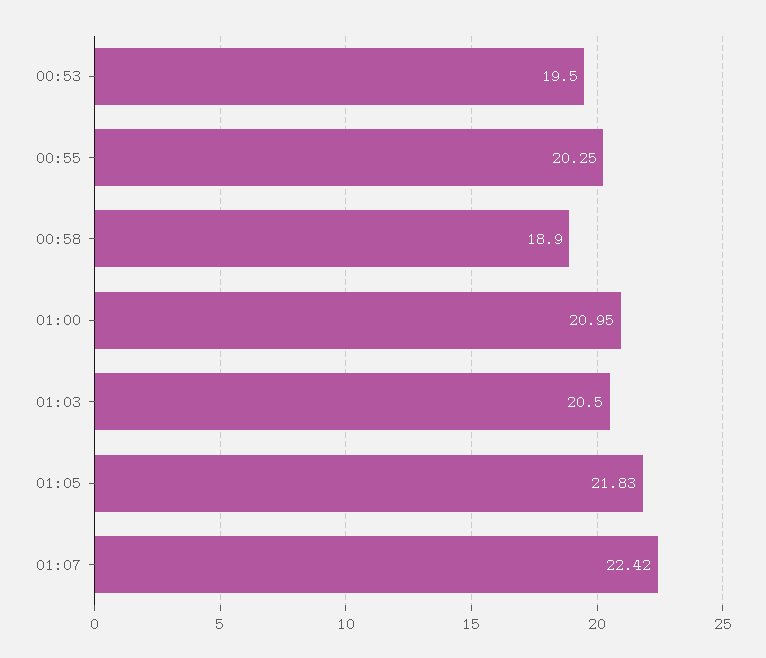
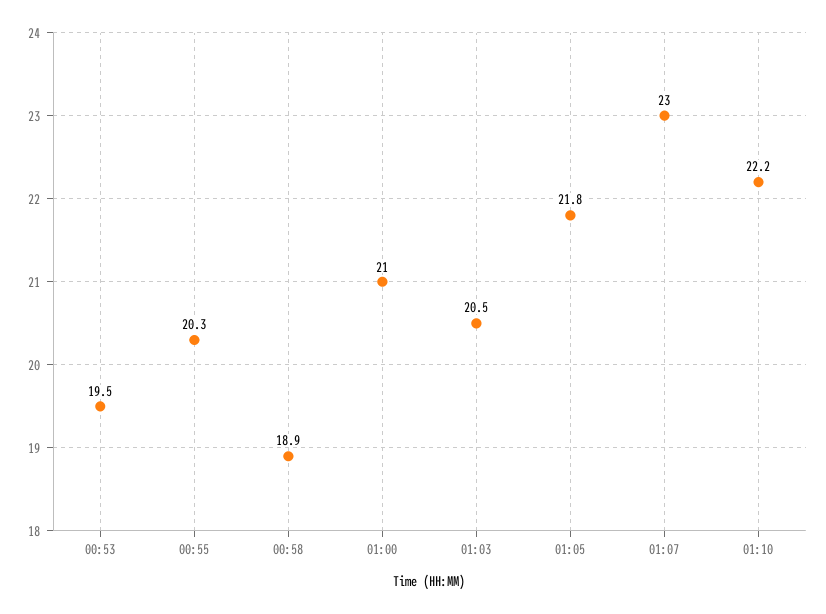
01:07: 22.42 -> 23
01:10: none -> 22.2

